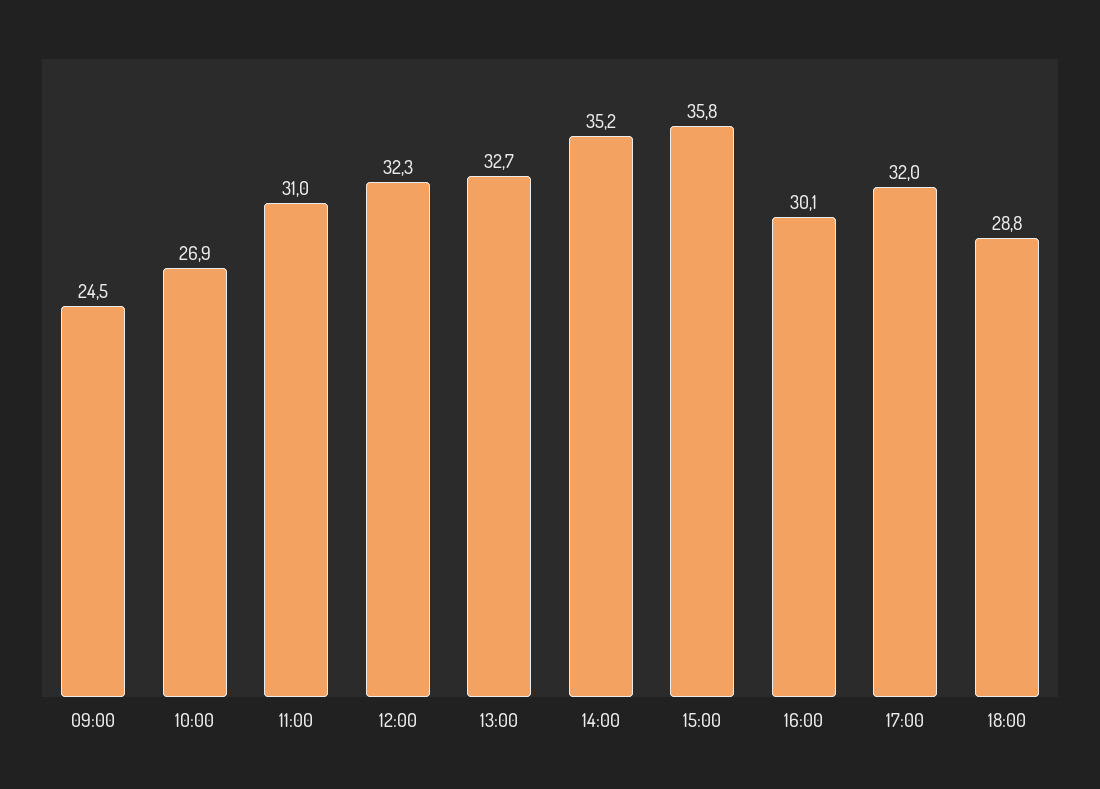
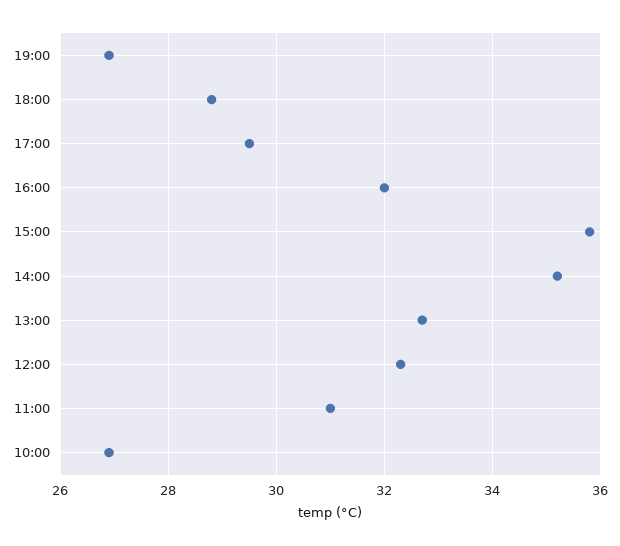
09:00: 24.5 -> none
16:00: 30.1 -> 32
17:00: 32 -> 29.5
19:00: none -> 27

